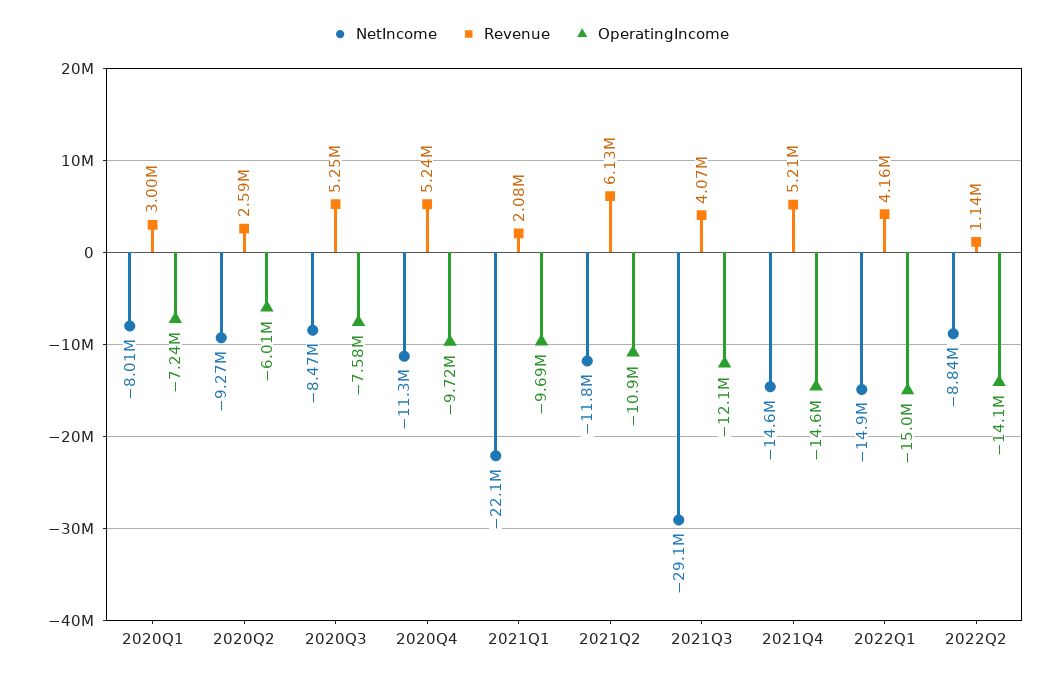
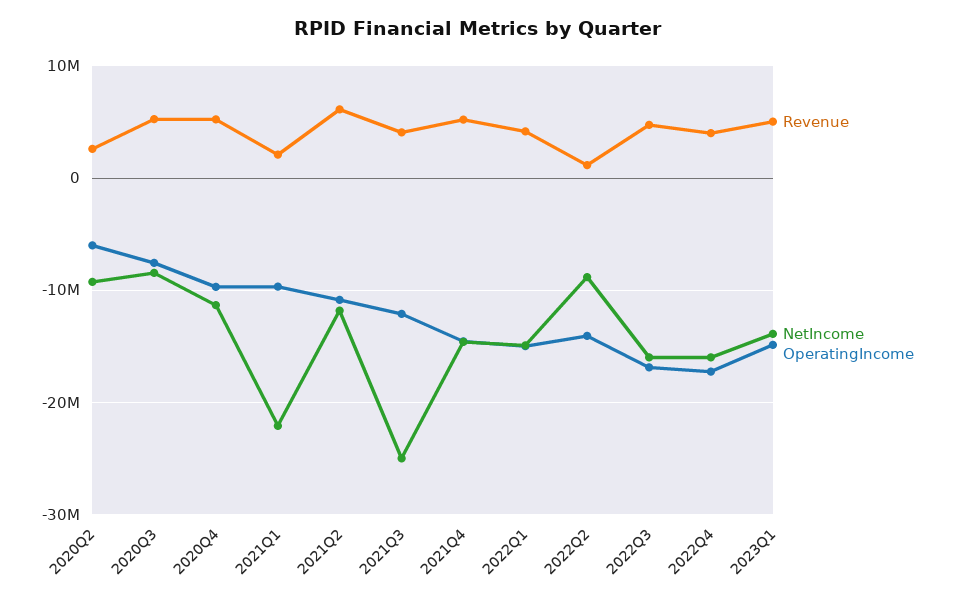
NetIncome, 2020Q1: -8010000 -> none
Revenue, 2020Q1: 3000000 -> none
OperatingIncome, 2020Q1: -7240000 -> none
NetIncome, 2021Q3: -29100000 -> -25000000
Revenue, 2022Q3: none -> 5000000
NetIncome, 2022Q3: none -> -16000000
OperatingIncome, 2022Q3: none -> -17000000
Revenue, 2022Q4: none -> 4000000
NetIncome, 2022Q4: none -> -16000000
OperatingIncome, 2022Q4: none -> -17000000
Revenue, 2023Q1: none -> 5000000
NetIncome, 2023Q1: none -> -14000000
OperatingIncome, 2023Q1: none -> -15000000

